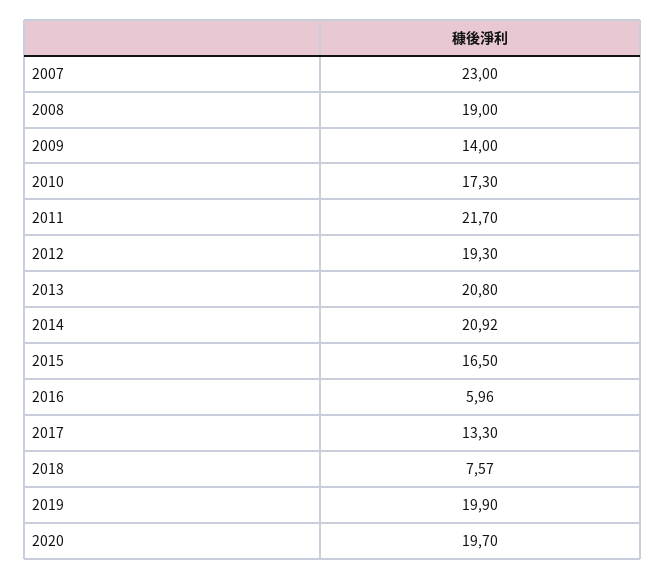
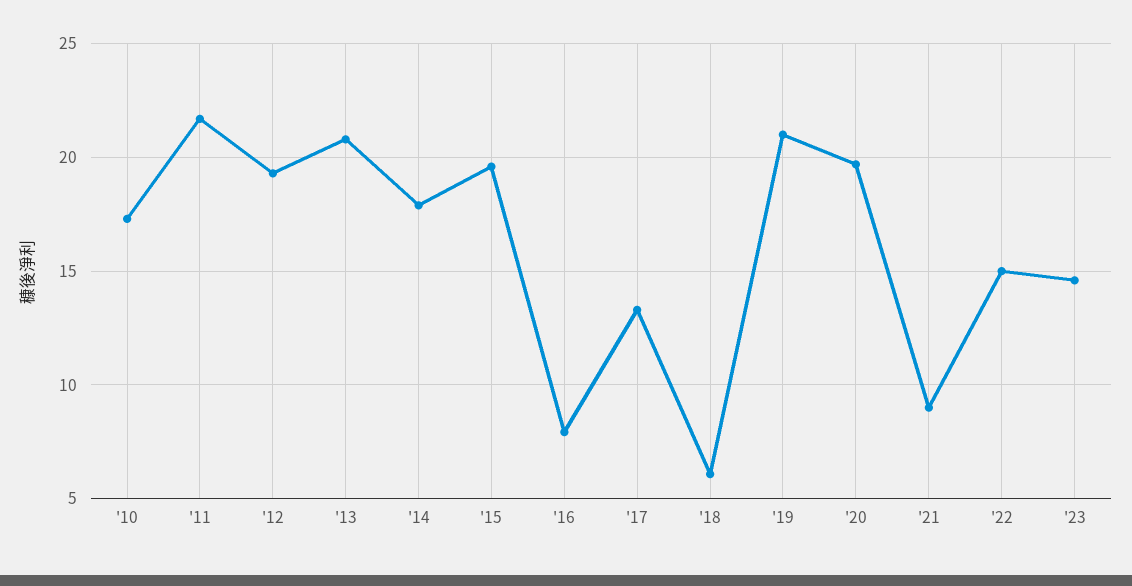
2007: 23 -> none
2008: 19 -> none
2009: 14 -> none
2014: 20.92 -> 18
2015: 16.5 -> 19.5
2016: 5.96 -> 8
2018: 7.57 -> 6
2019: 19.9 -> 21
'21: none -> 9
'22: none -> 15
'23: none -> 14.5

